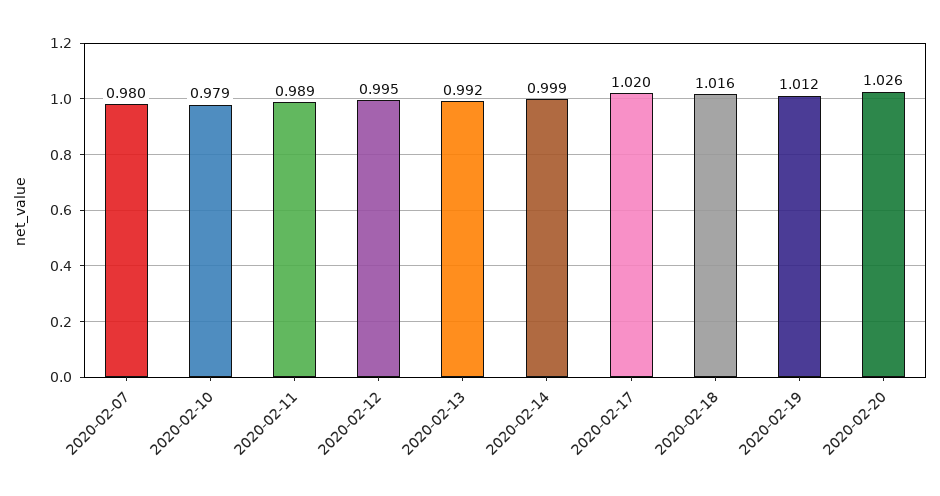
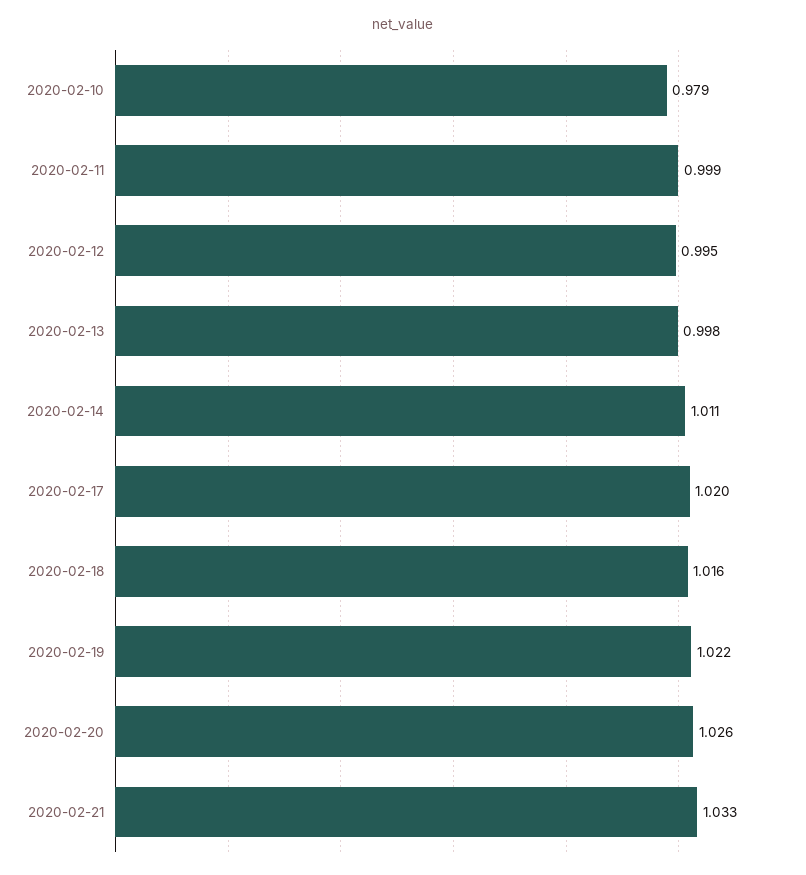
2020-02-07: 0.98 -> none
2020-02-11: 0.989 -> 0.999
2020-02-13: 0.992 -> 0.998
2020-02-14: 0.999 -> 1.011
2020-02-19: 1.012 -> 1.022
2020-02-21: none -> 1.033

